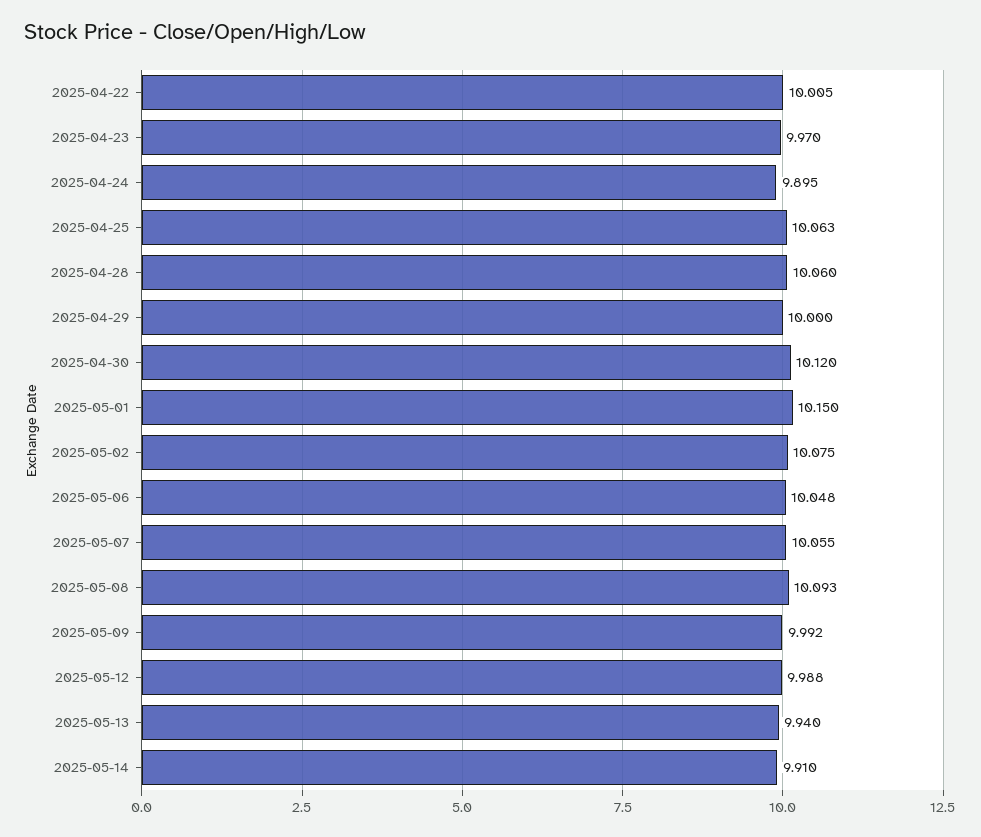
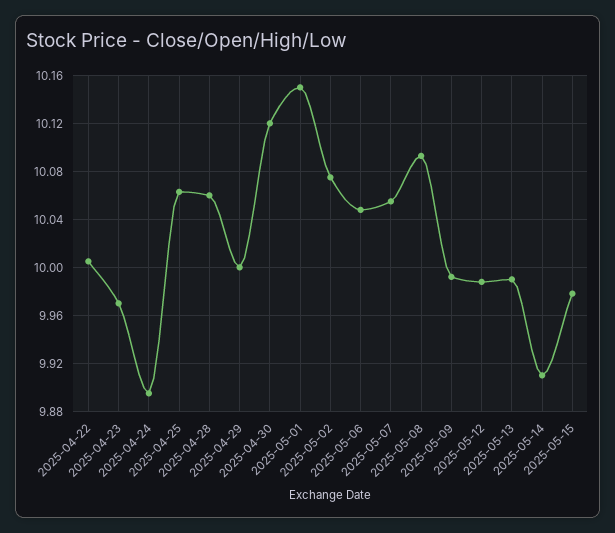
2025-05-13: 9.94 -> 9.99
2025-05-15: none -> 9.98

